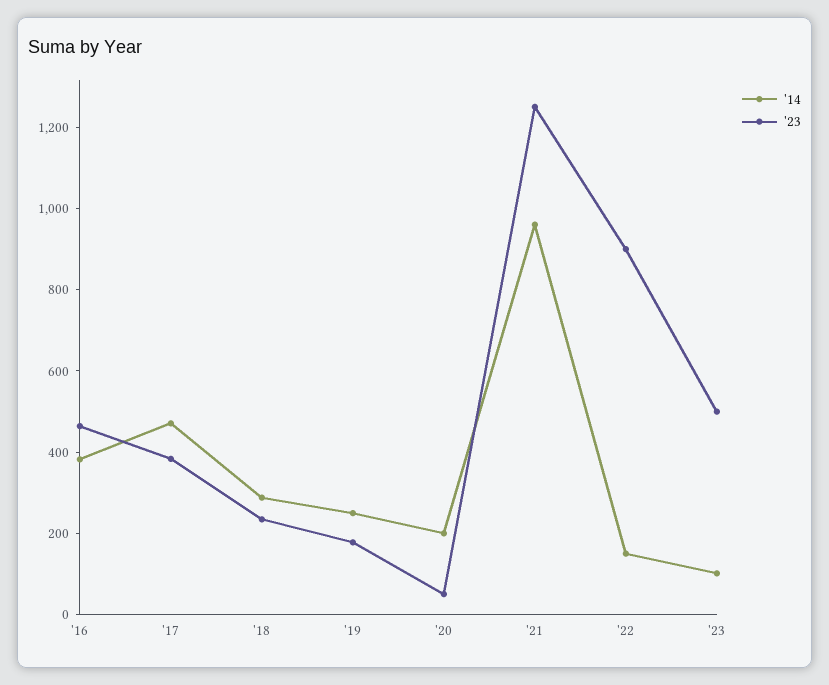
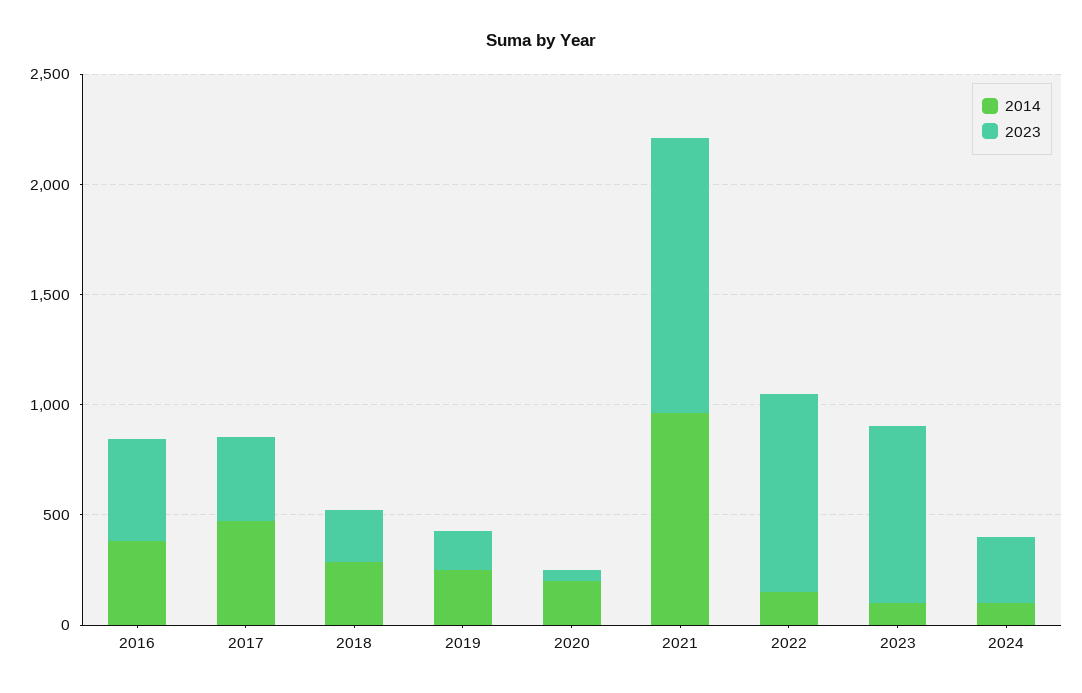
'23, '23: 500 -> 800
'14, 2024: none -> 100
'23, 2024: none -> 300

